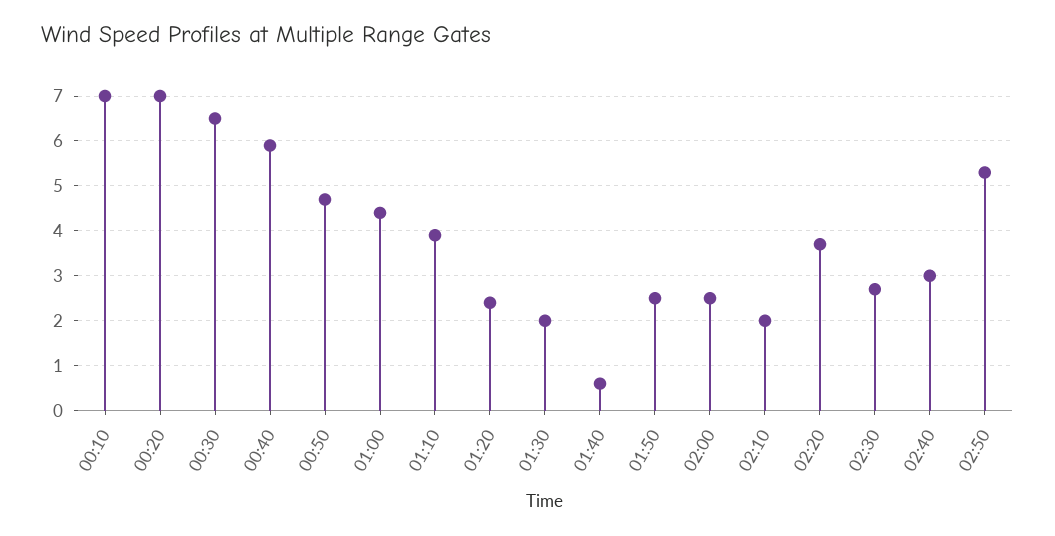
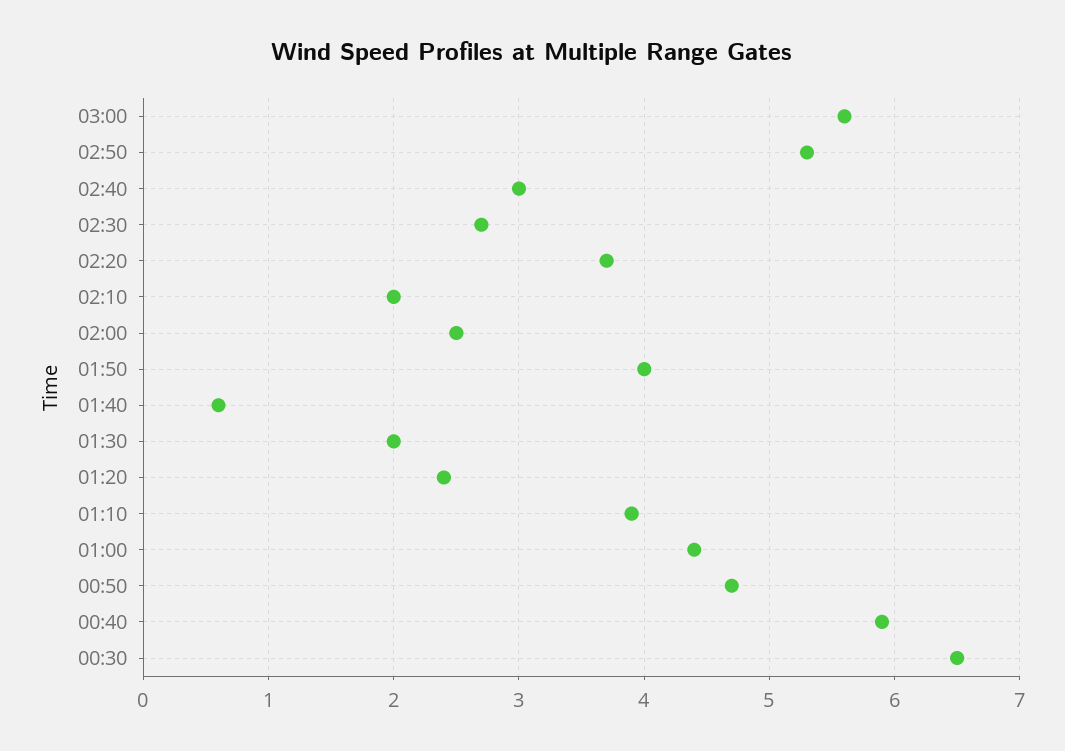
00:10: 7 -> none
00:20: 7 -> none
01:50: 2.5 -> 4
03:00: none -> 5.6

